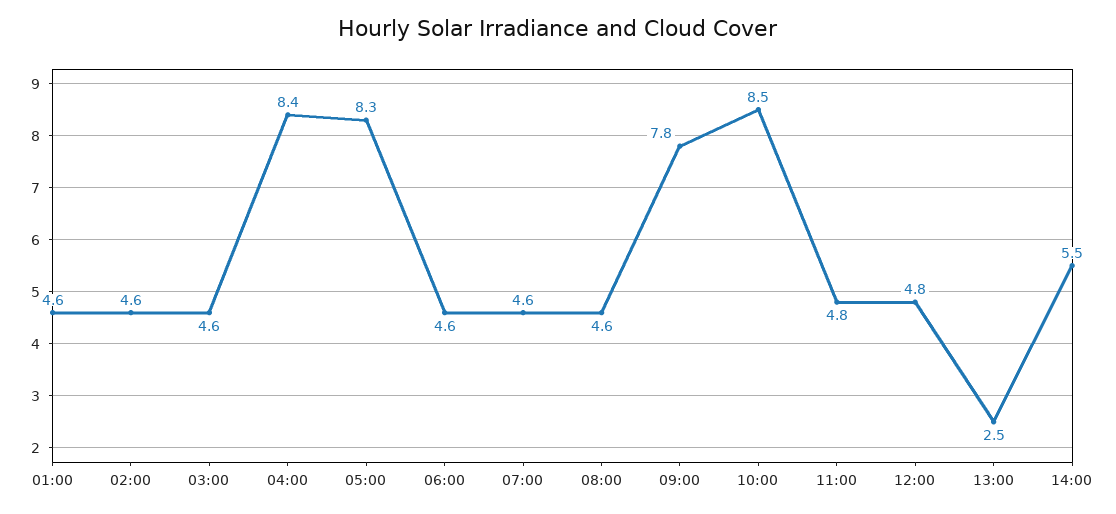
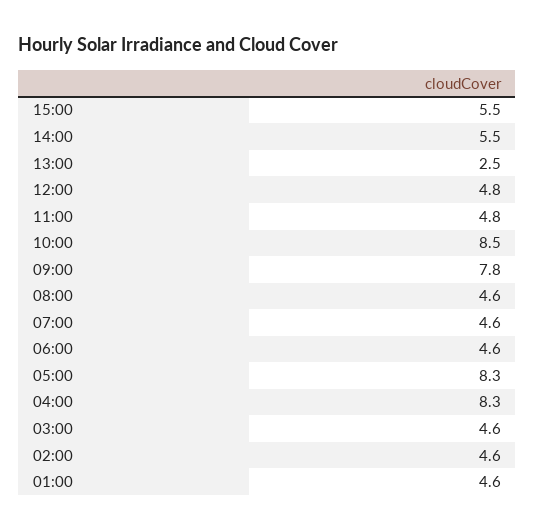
04:00: 8.4 -> 8.3
15:00: none -> 5.5

